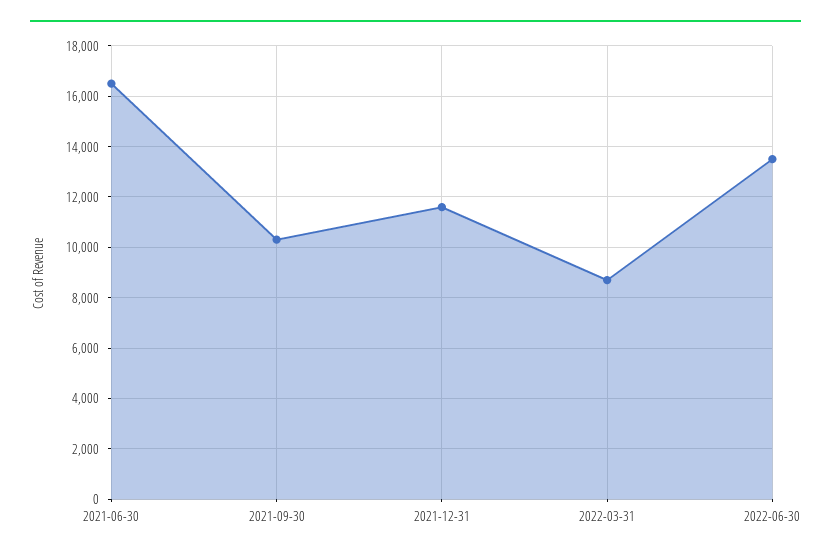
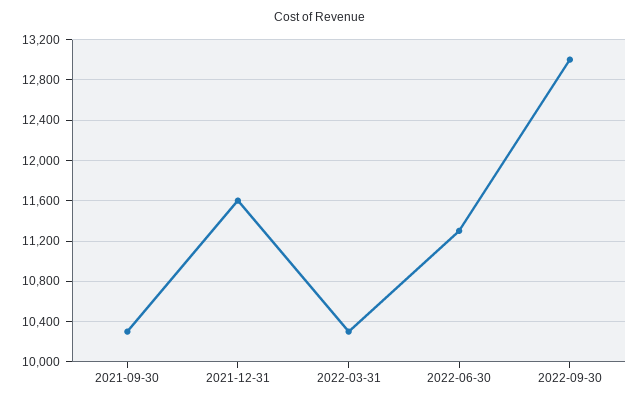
2021-06-30: 16500 -> none
2022-03-31: 8750 -> 10300
2022-06-30: 13500 -> 11300
2022-09-30: none -> 13000

